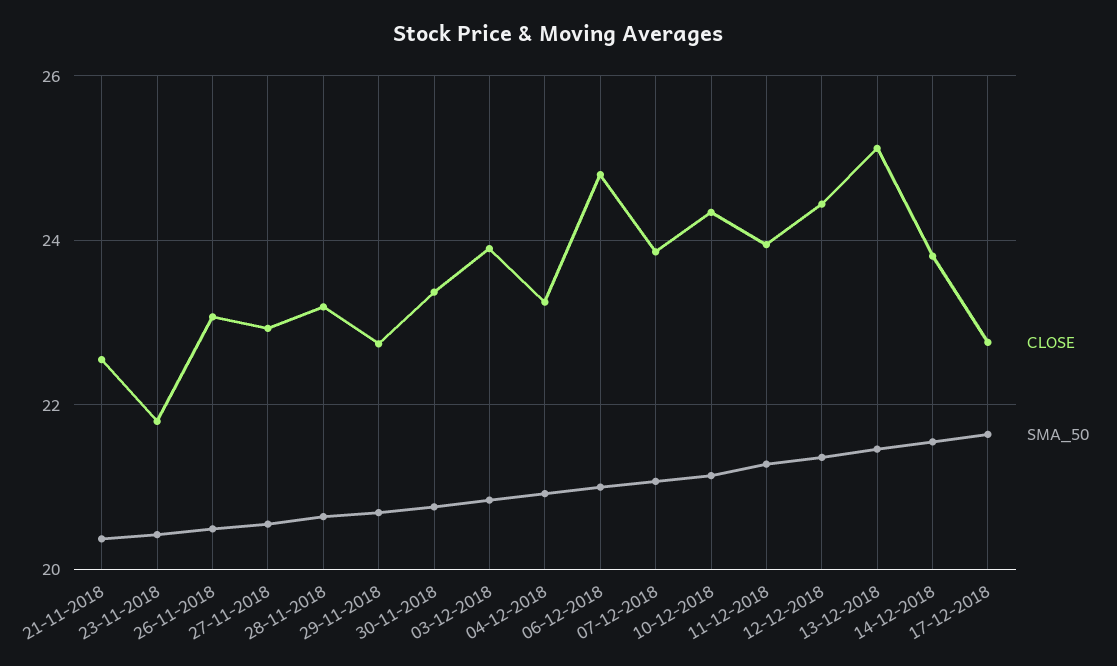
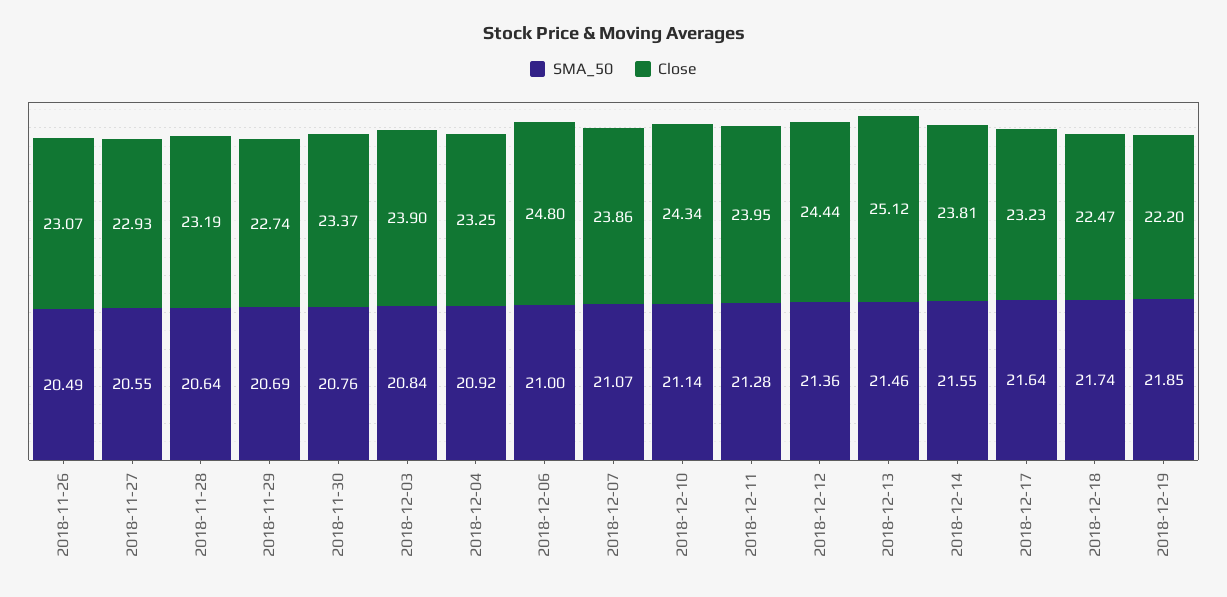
CLOSE, 21-11-2018: 22.6 -> none
SMA_50, 21-11-2018: 20.4 -> none
CLOSE, 23-11-2018: 21.8 -> none
SMA_50, 23-11-2018: 20.4 -> none
CLOSE, 17-12-2018: 22.8 -> 23.23
SMA_50, 2018-12-18: none -> 21.74
CLOSE, 2018-12-18: none -> 22.47
SMA_50, 2018-12-19: none -> 21.85
CLOSE, 2018-12-19: none -> 22.2

